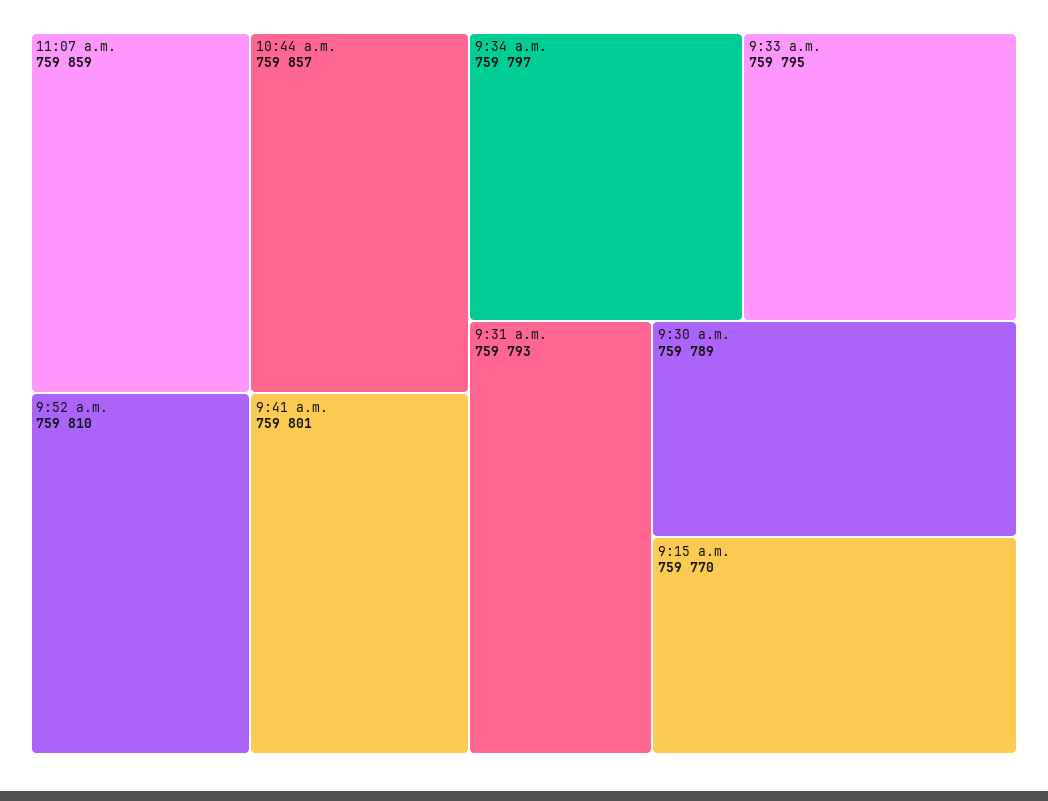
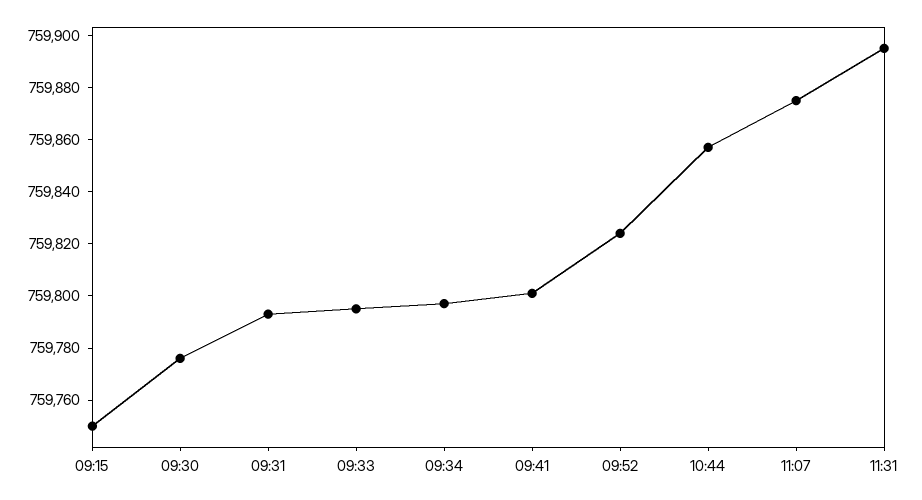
11:07 a.m.: 759859 -> 759875
9:52 a.m.: 759810 -> 759825
9:30 a.m.: 759789 -> 759775
9:15 a.m.: 759770 -> 759750
11:31: none -> 759895

